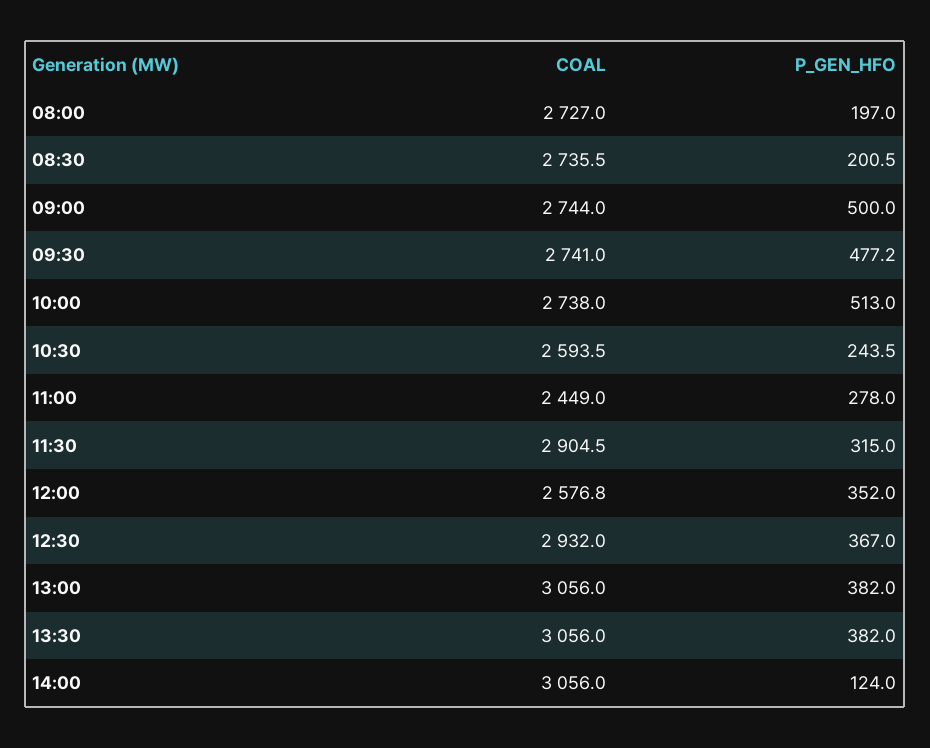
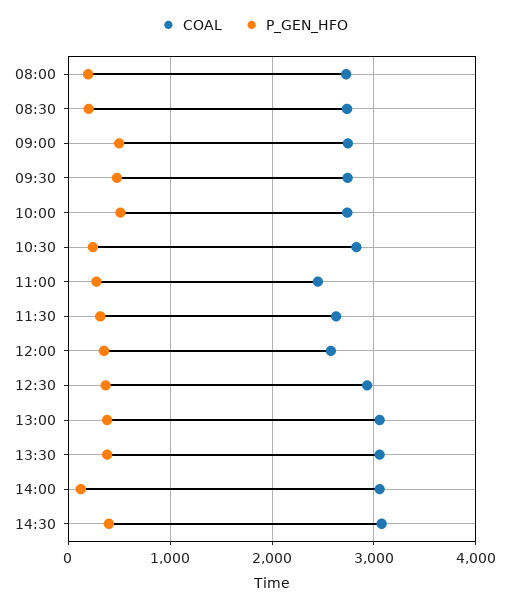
COAL, 10:30: 2593.5 -> 2800
COAL, 11:30: 2904.5 -> 2600
COAL, 14:30: none -> 3100
P_GEN_HFO, 14:30: none -> 400

